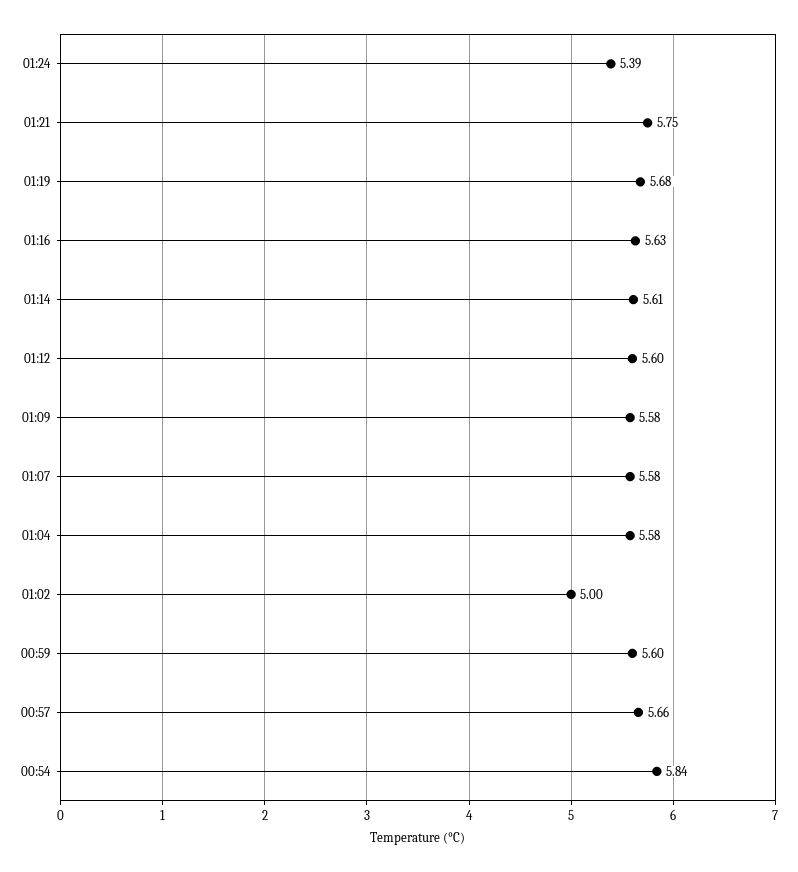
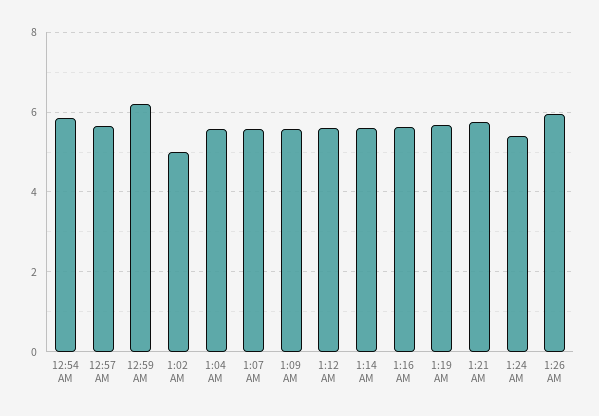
00:59: 5.6 -> 6.2
1:26 AM: none -> 6

